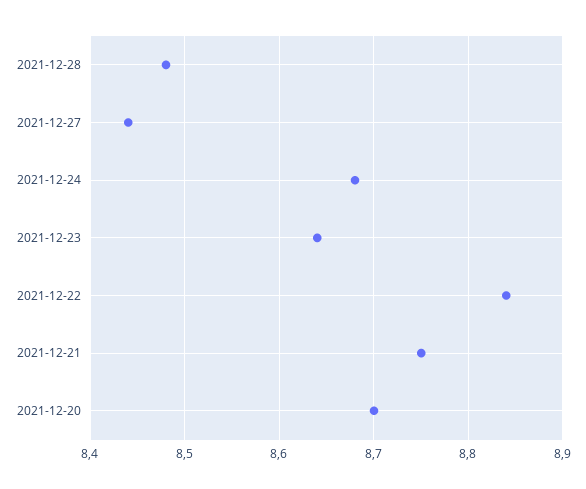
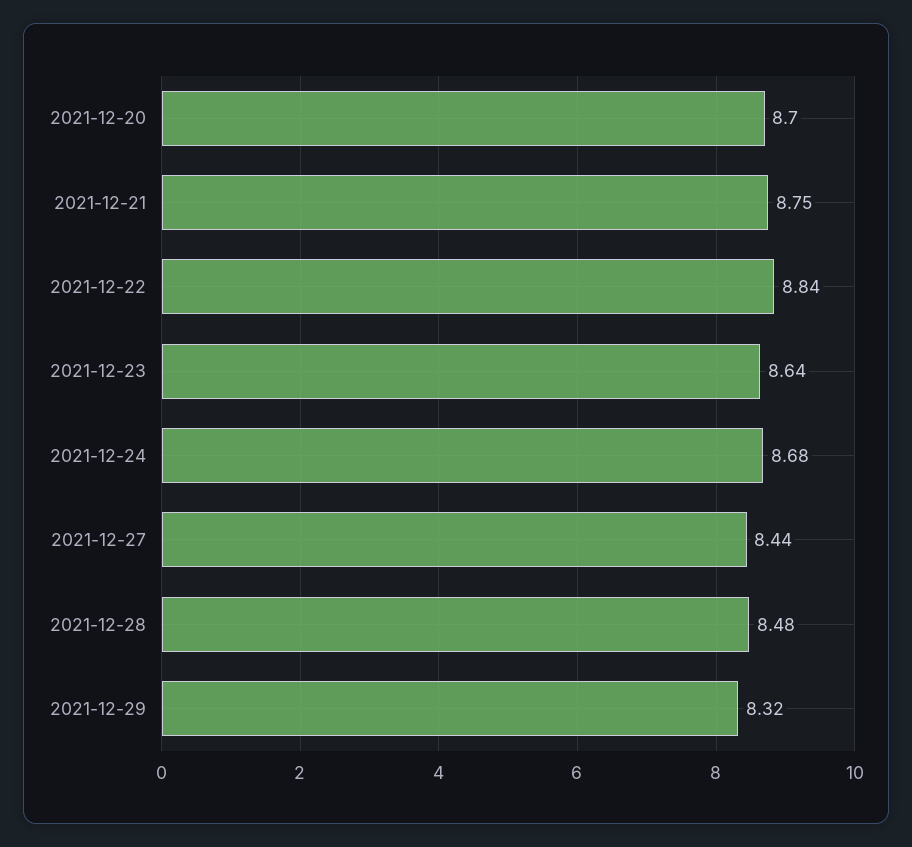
2021-12-29: none -> 8.32

